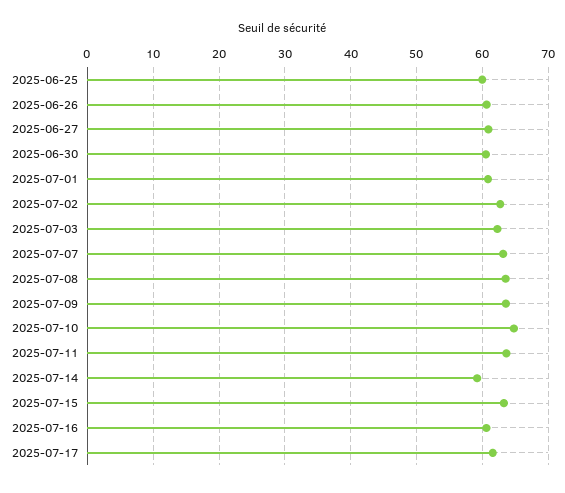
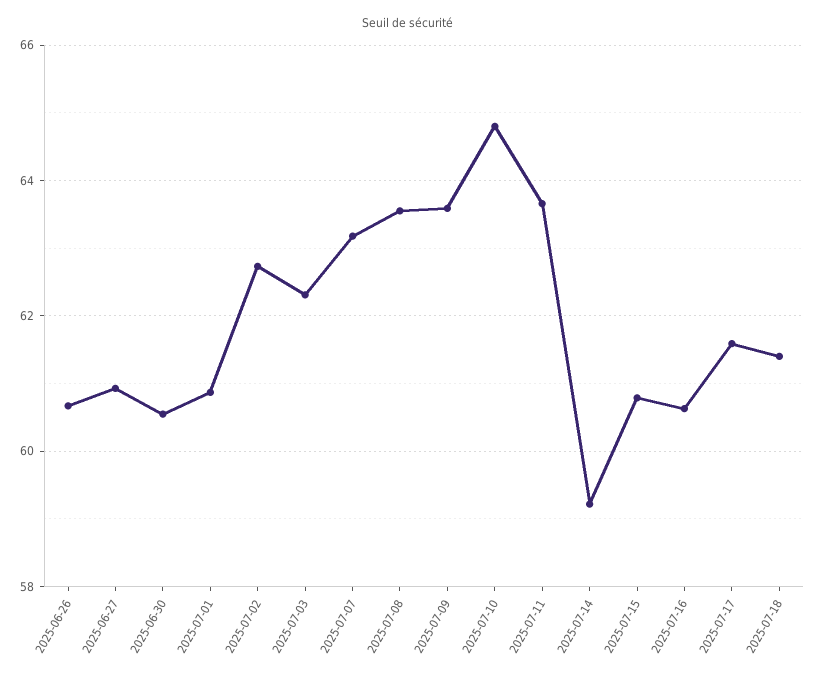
2025-06-25: 60 -> none
2025-07-15: 63 -> 60.8
2025-07-18: none -> 61.4

